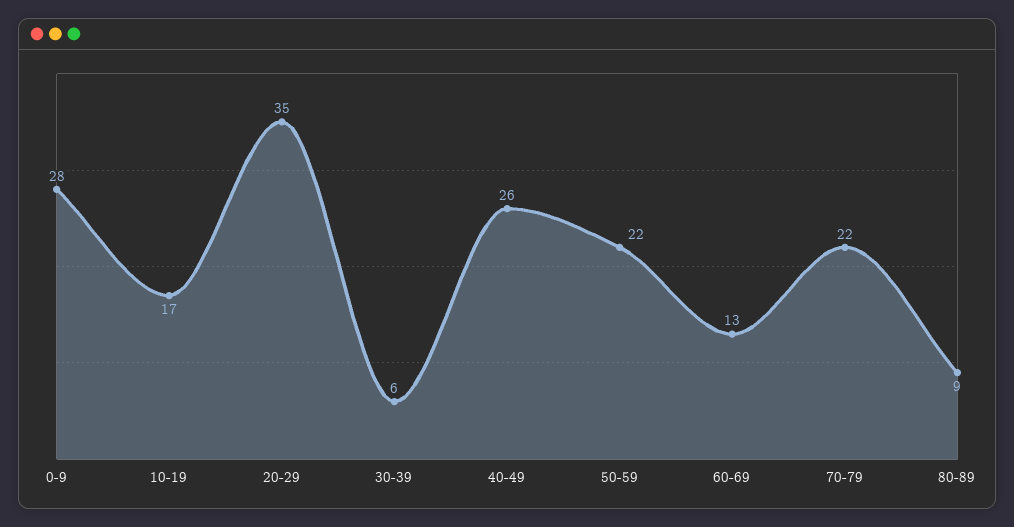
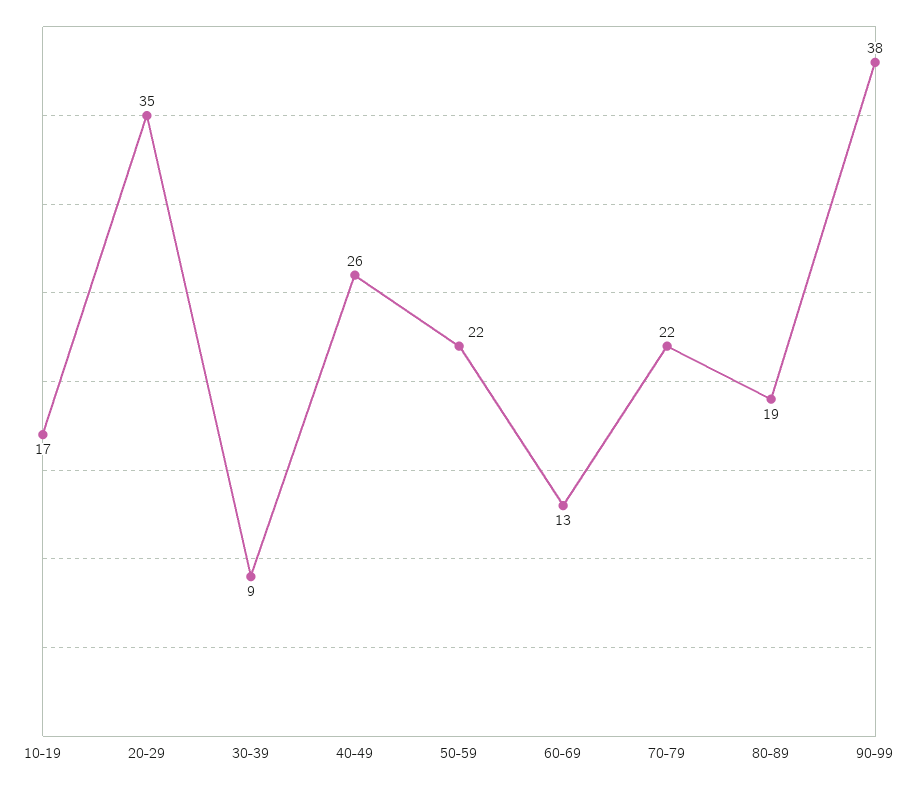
0-9: 28 -> none
30-39: 6 -> 9
80-89: 9 -> 19
90-99: none -> 38

